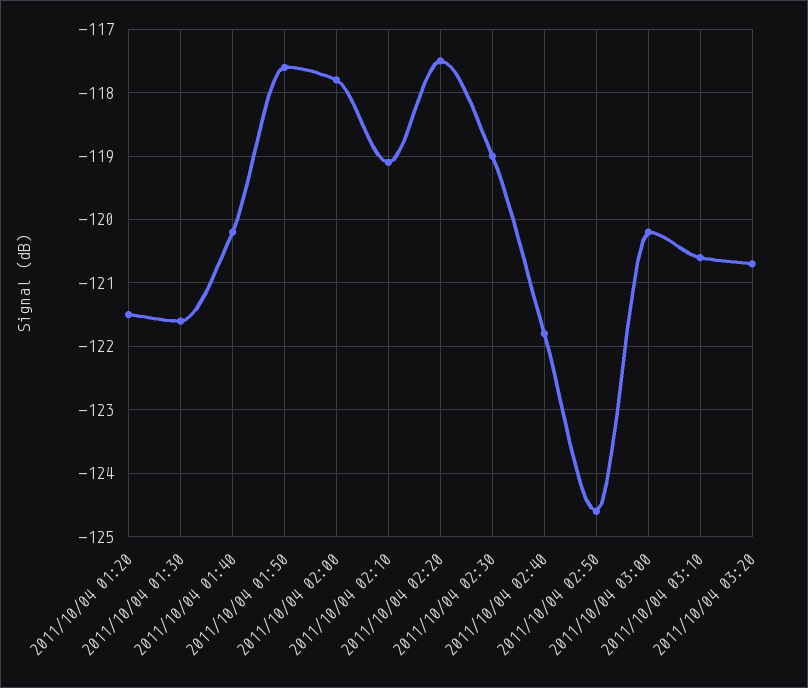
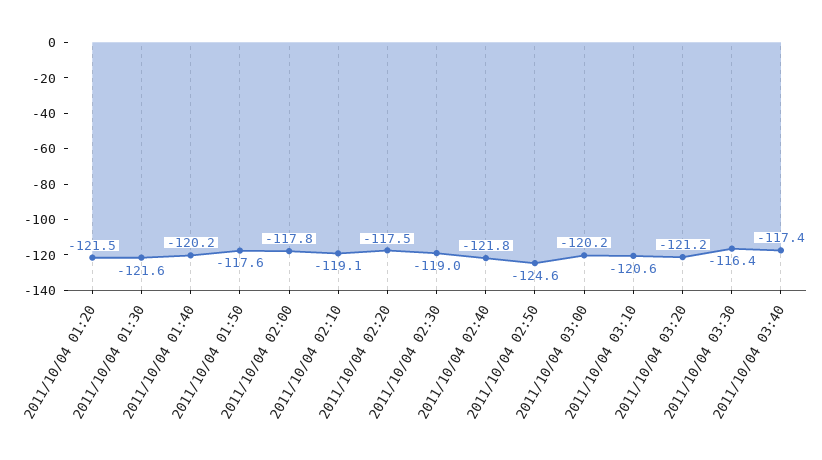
2011/10/04 03:20: -120.7 -> -121.2
2011/10/04 03:30: none -> -116.4
2011/10/04 03:40: none -> -117.4

